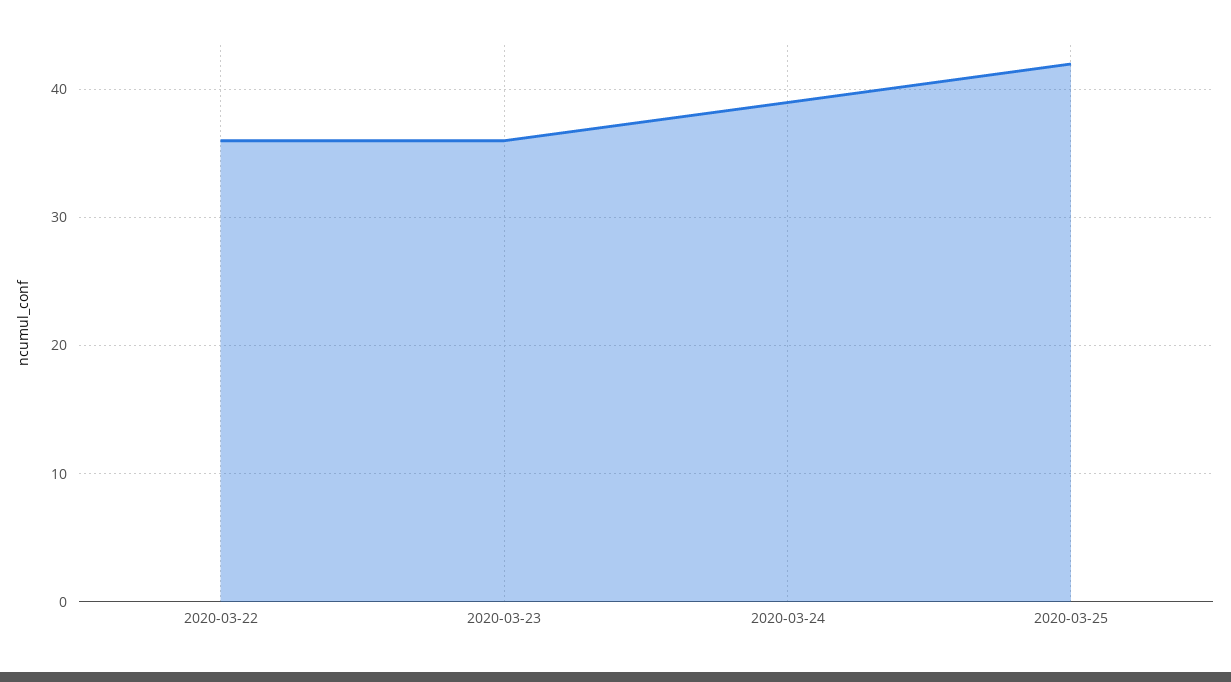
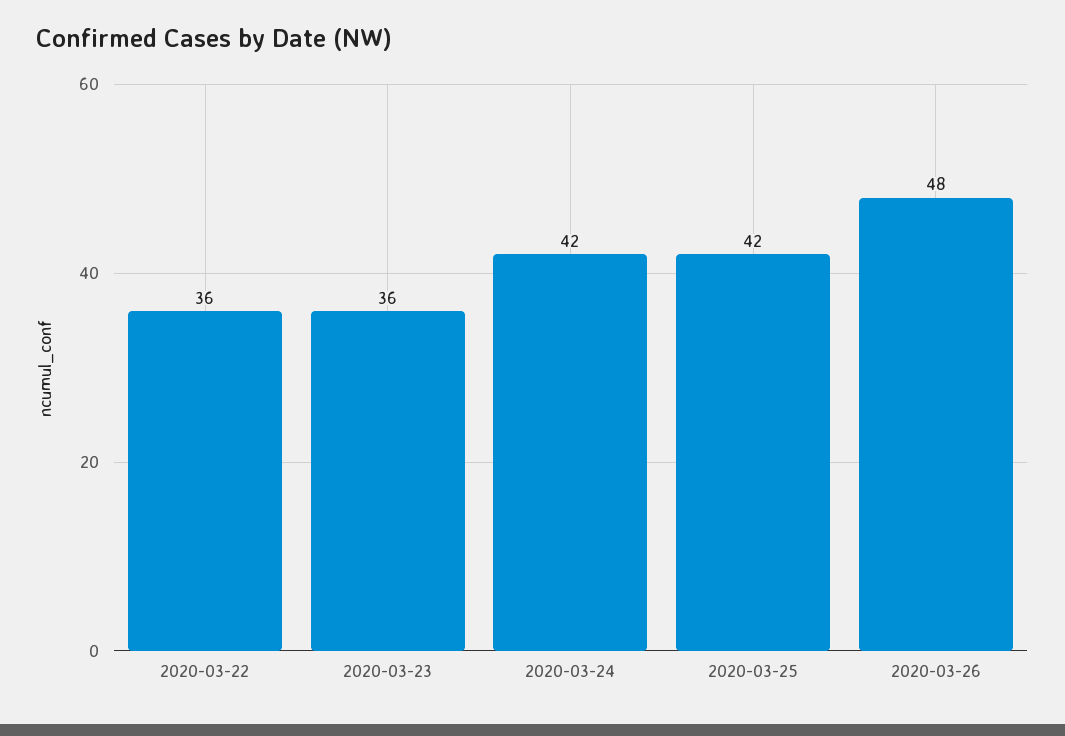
2020-03-24: 39 -> 42
2020-03-26: none -> 48

